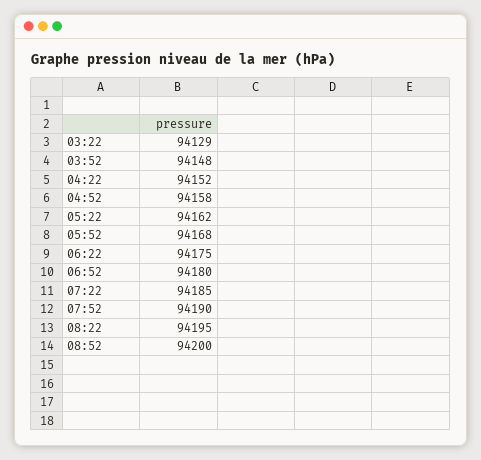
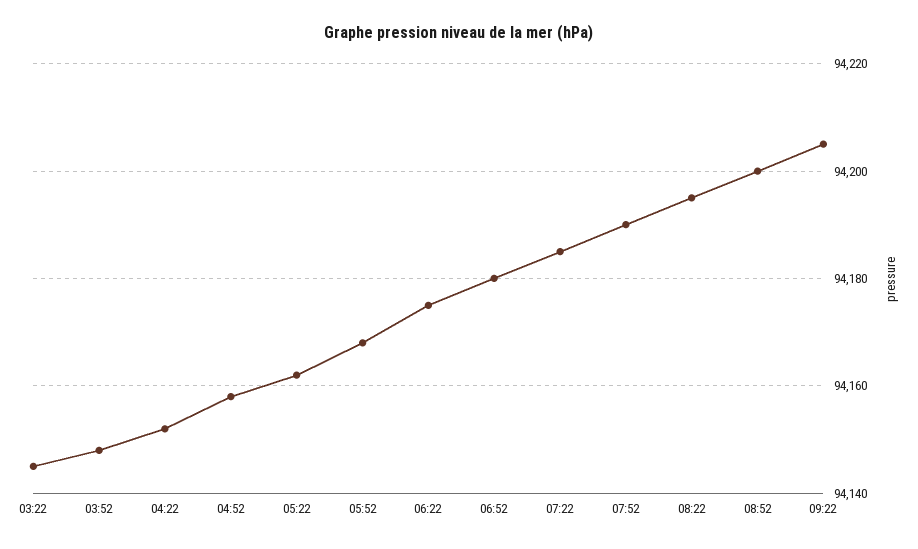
03:22: 94129 -> 94145
09:22: none -> 94205

